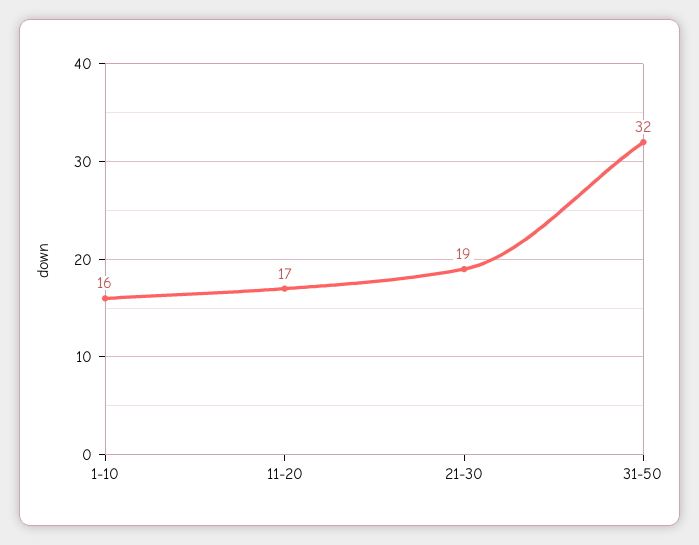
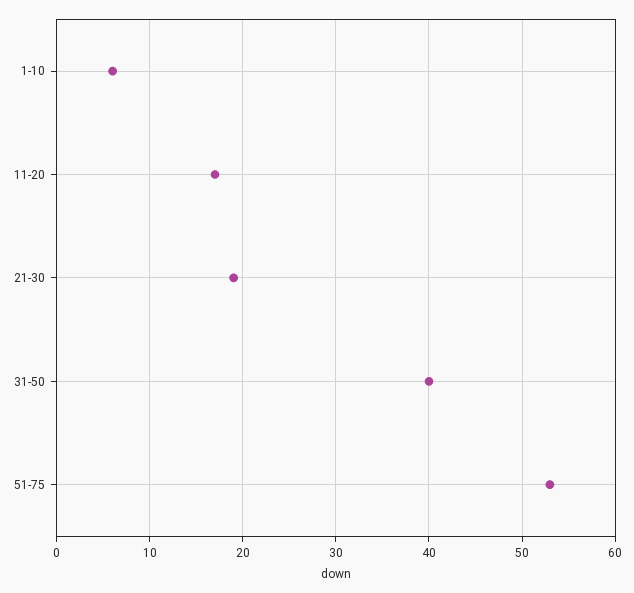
1-10: 16 -> 6
31-50: 32 -> 40
51-75: none -> 53

